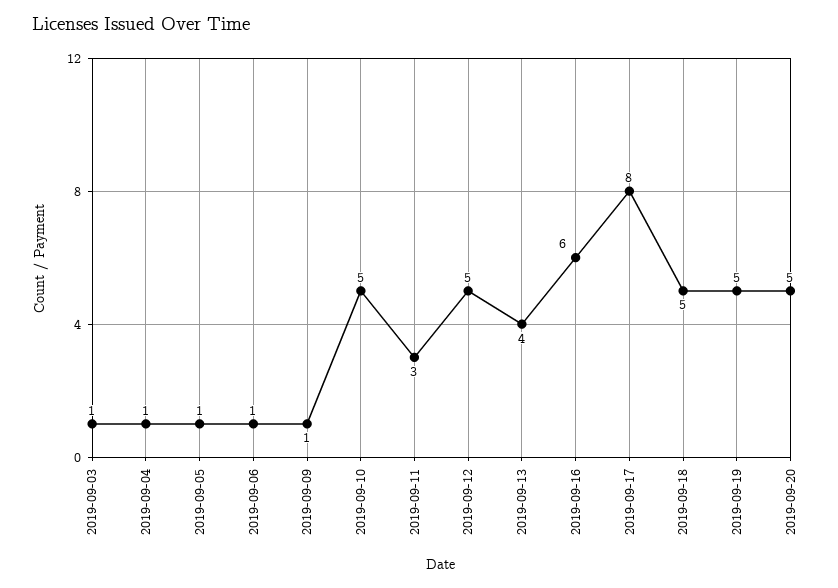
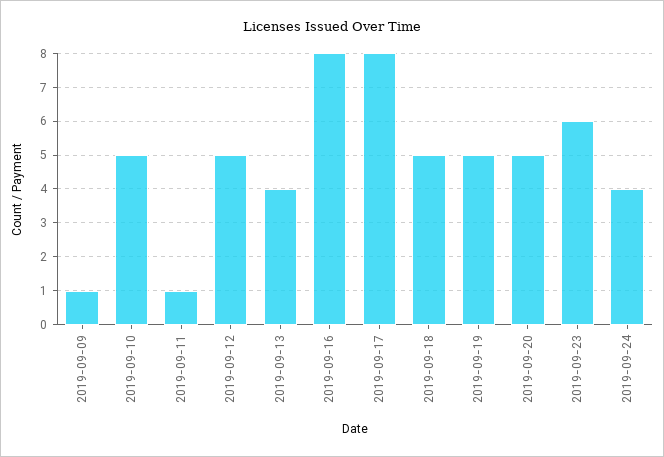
2019-09-03: 1 -> none
2019-09-04: 1 -> none
2019-09-05: 1 -> none
2019-09-06: 1 -> none
2019-09-11: 3 -> 1
2019-09-16: 6 -> 8
2019-09-23: none -> 6
2019-09-24: none -> 4

